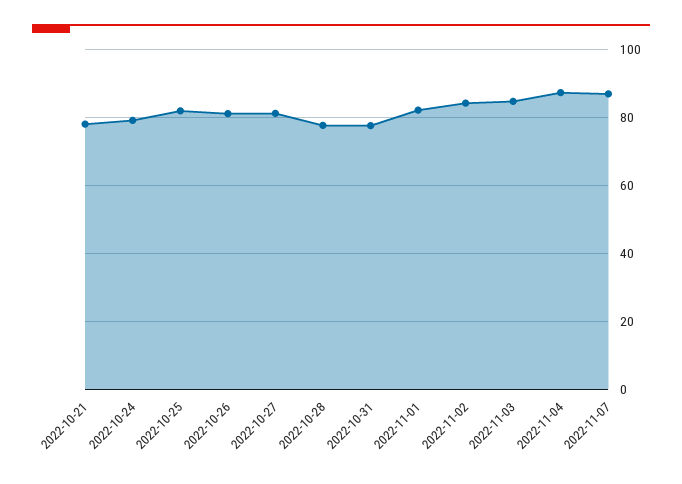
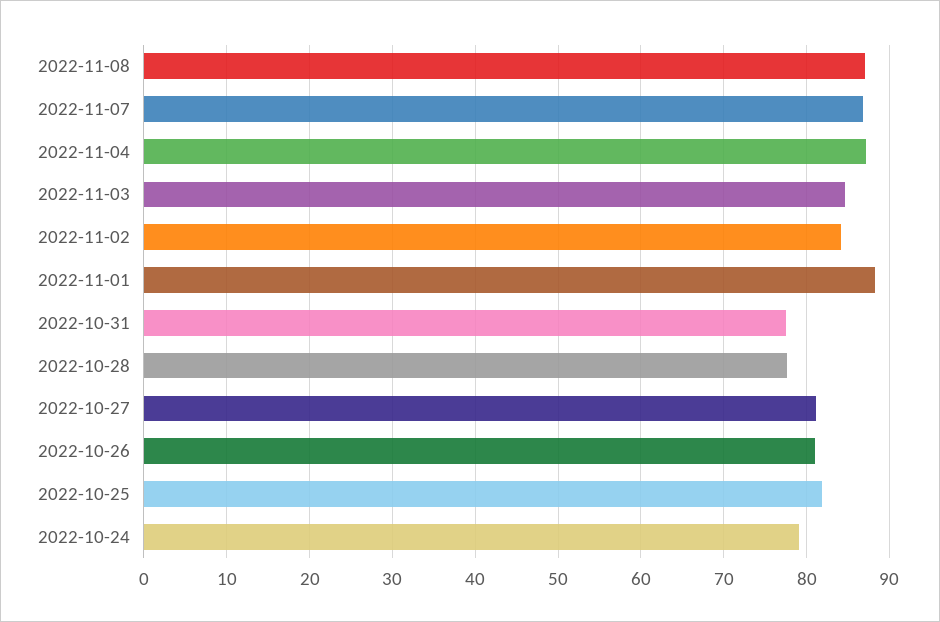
2022-10-21: 78 -> none
2022-11-01: 82 -> 88
2022-11-08: none -> 87

